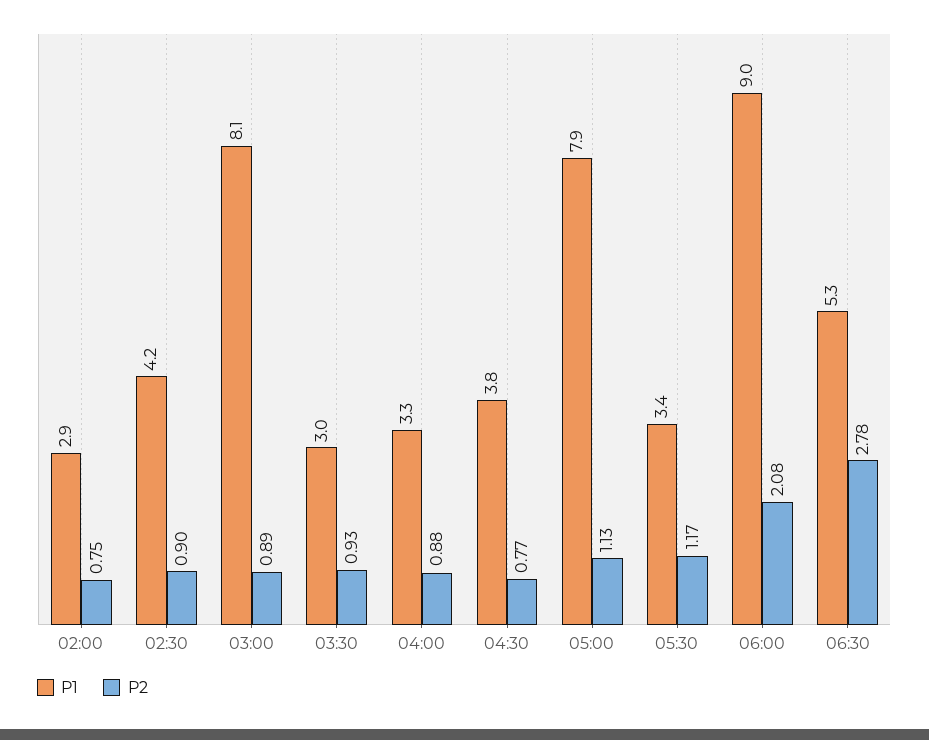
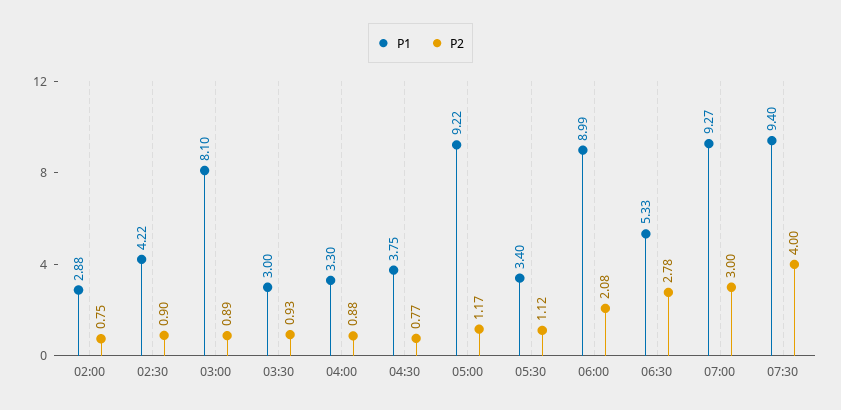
P1, 05:00: 7.9 -> 9.22
P2, 05:00: 1.13 -> 1.17
P2, 05:30: 1.17 -> 1.12
P1, 07:00: none -> 9.27
P2, 07:00: none -> 3
P1, 07:30: none -> 9.4
P2, 07:30: none -> 4

